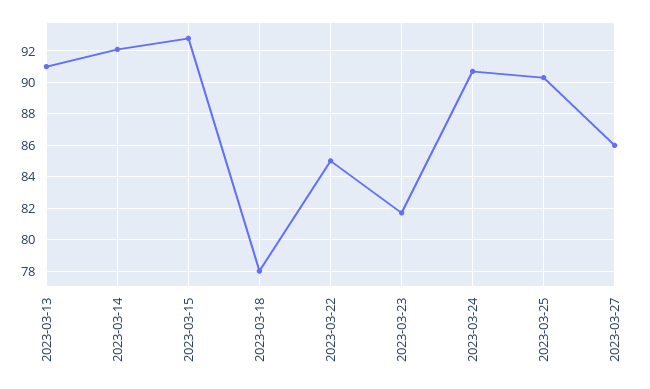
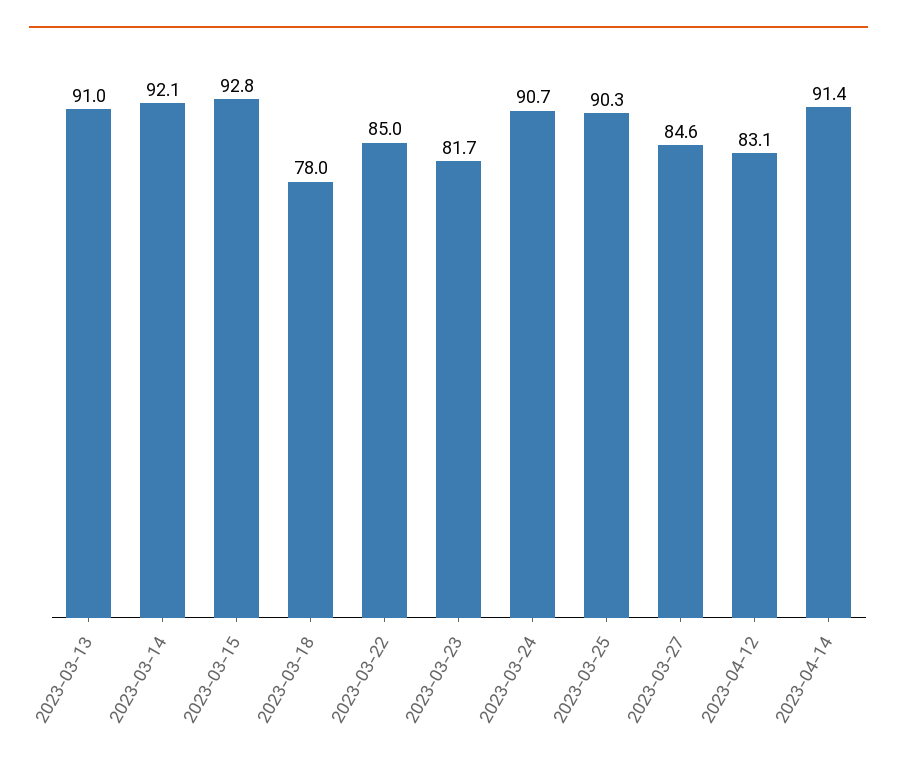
2023-03-27: 86 -> 84.6
2023-04-12: none -> 83.1
2023-04-14: none -> 91.4

